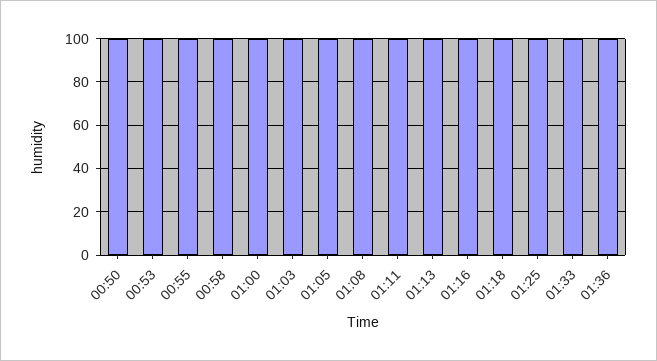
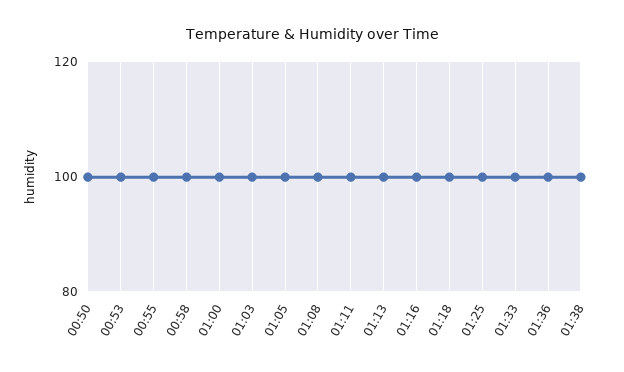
01:38: none -> 100

